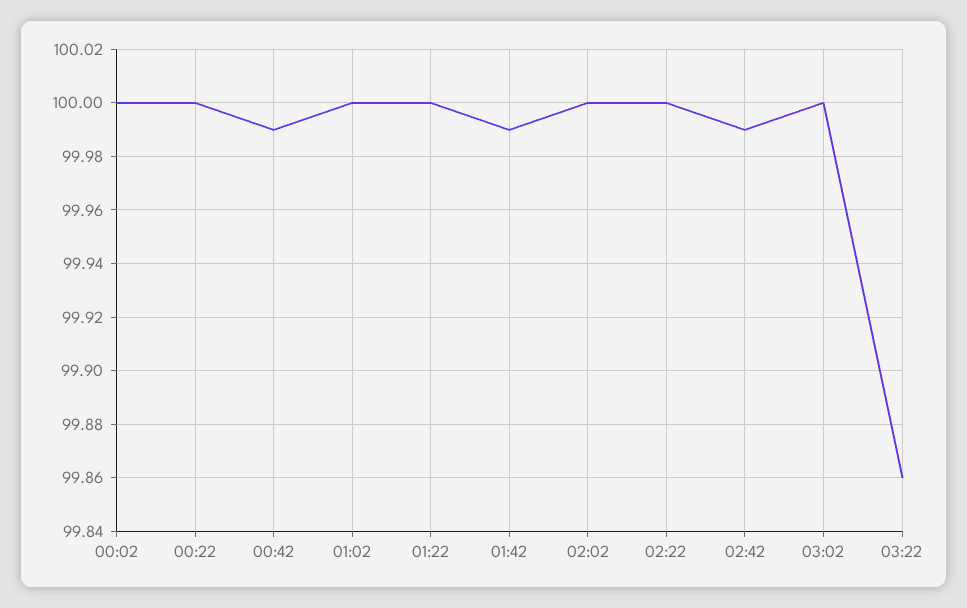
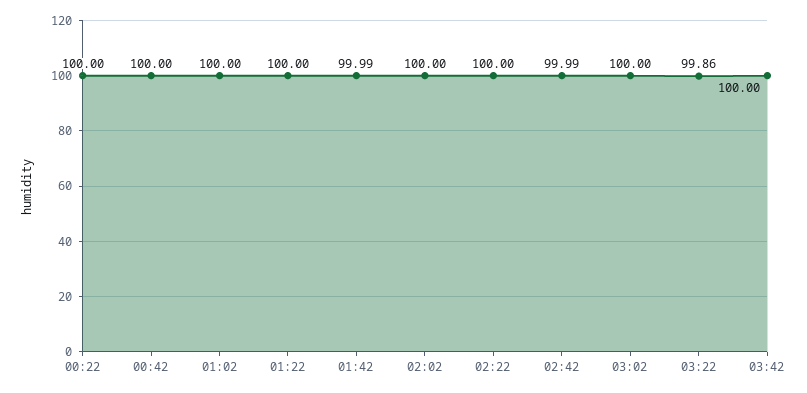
00:02: 100 -> none
00:42: 99.99 -> 100
03:42: none -> 100

